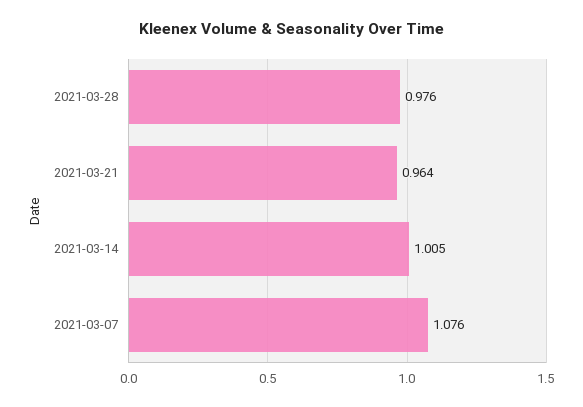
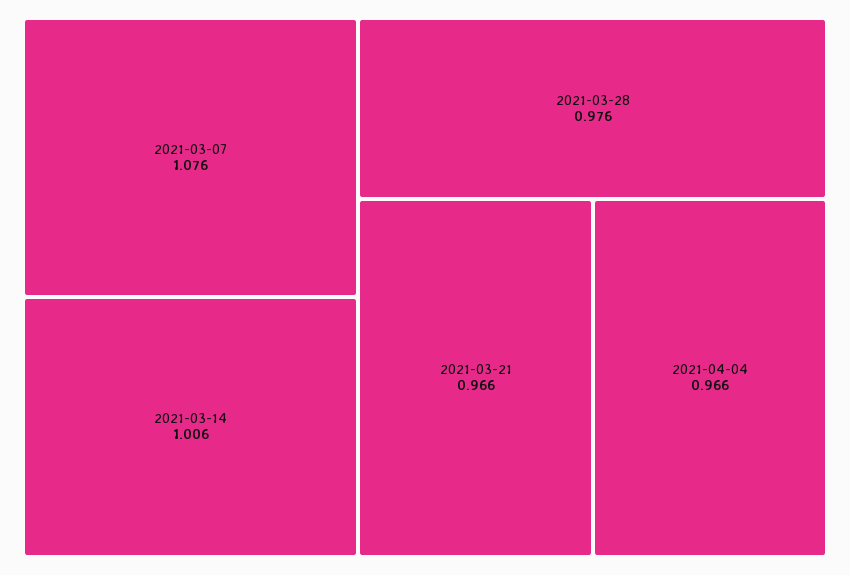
2021-03-21: 0.964 -> 0.966
2021-03-14: 1.005 -> 1.006
2021-04-04: none -> 0.966

